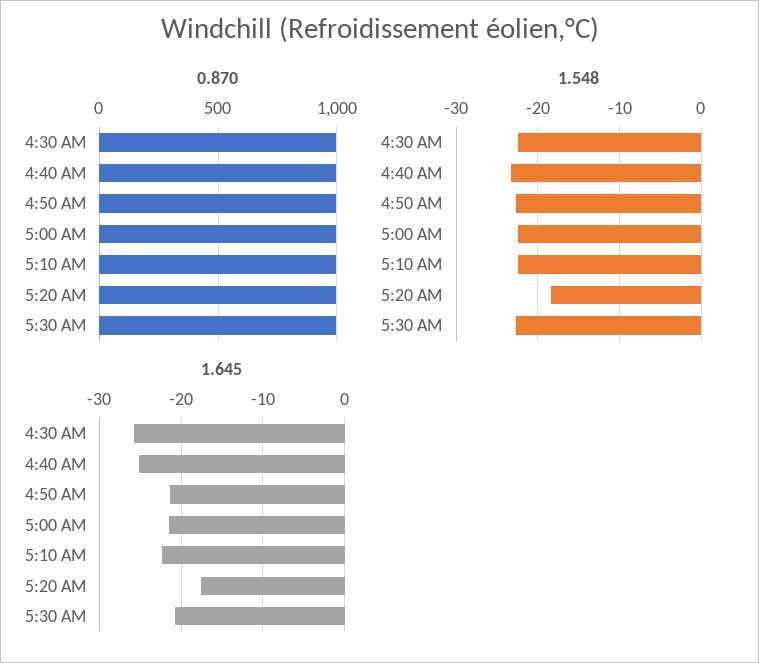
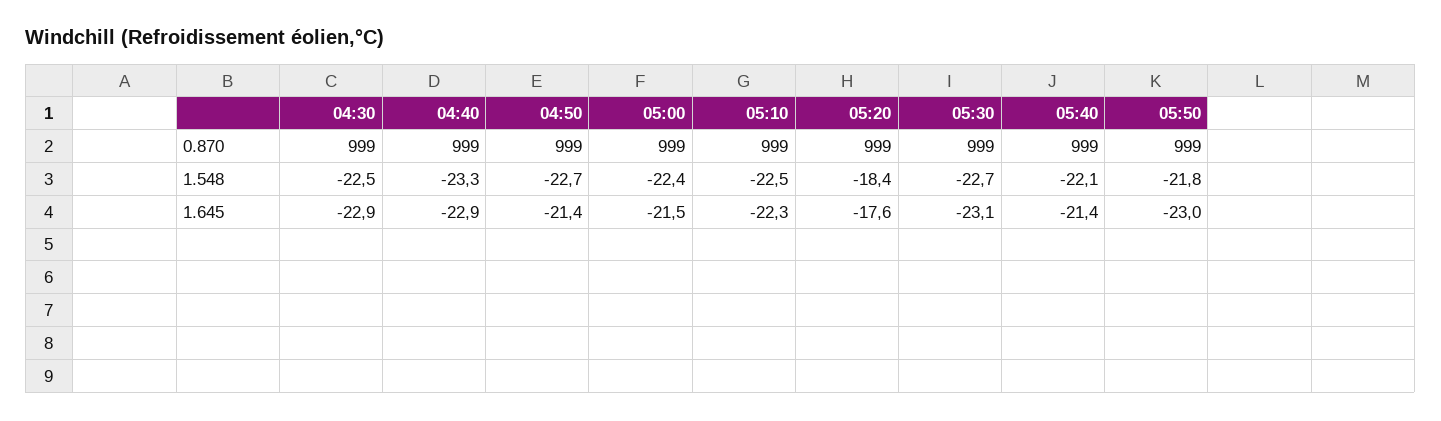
1.645, 4:30 AM: -26 -> -22.9
1.645, 4:40 AM: -25 -> -22.9
1.645, 5:30 AM: -21 -> -23.1
0.870, 05:40: none -> 999
0.870, 05:50: none -> 999
1.548, 05:40: none -> -22.1
1.548, 05:50: none -> -21.8
1.645, 05:40: none -> -21.4
1.645, 05:50: none -> -23

